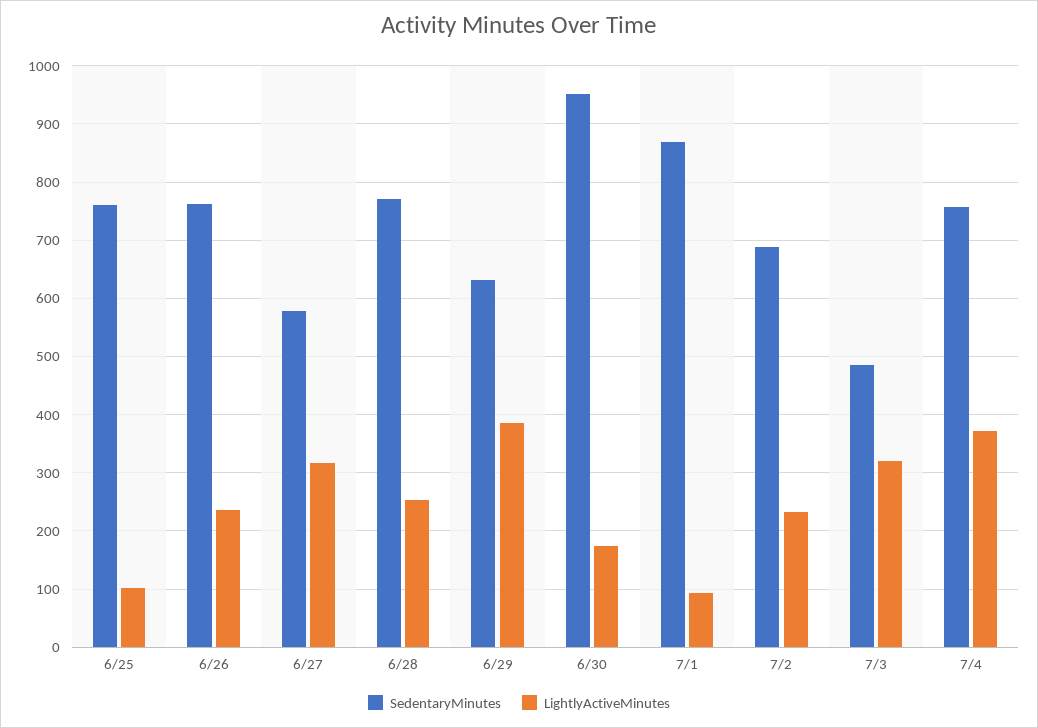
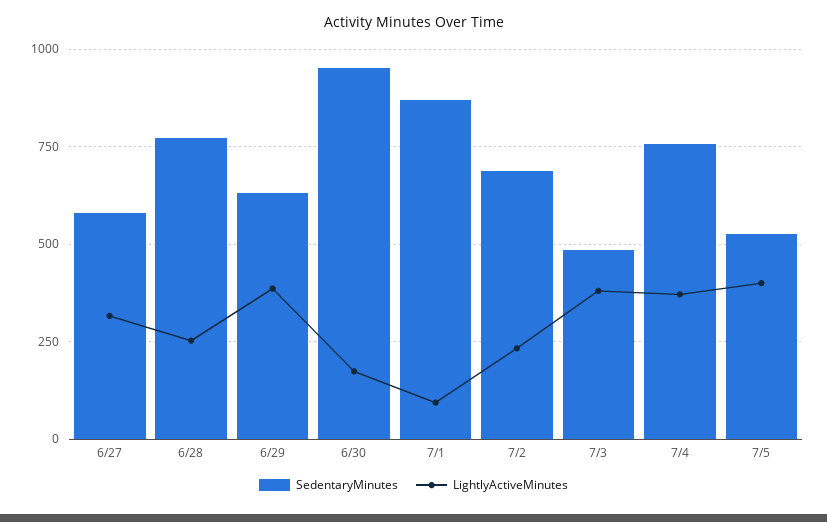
SedentaryMinutes, 6/25: 760 -> none
LightlyActiveMinutes, 6/25: 100 -> none
SedentaryMinutes, 6/26: 760 -> none
LightlyActiveMinutes, 6/26: 240 -> none
LightlyActiveMinutes, 7/3: 320 -> 375
SedentaryMinutes, 7/5: none -> 525
LightlyActiveMinutes, 7/5: none -> 400

